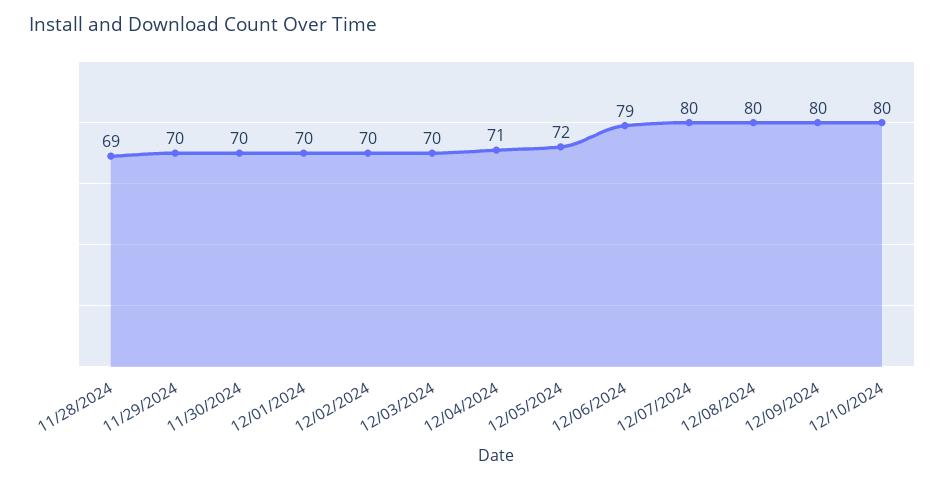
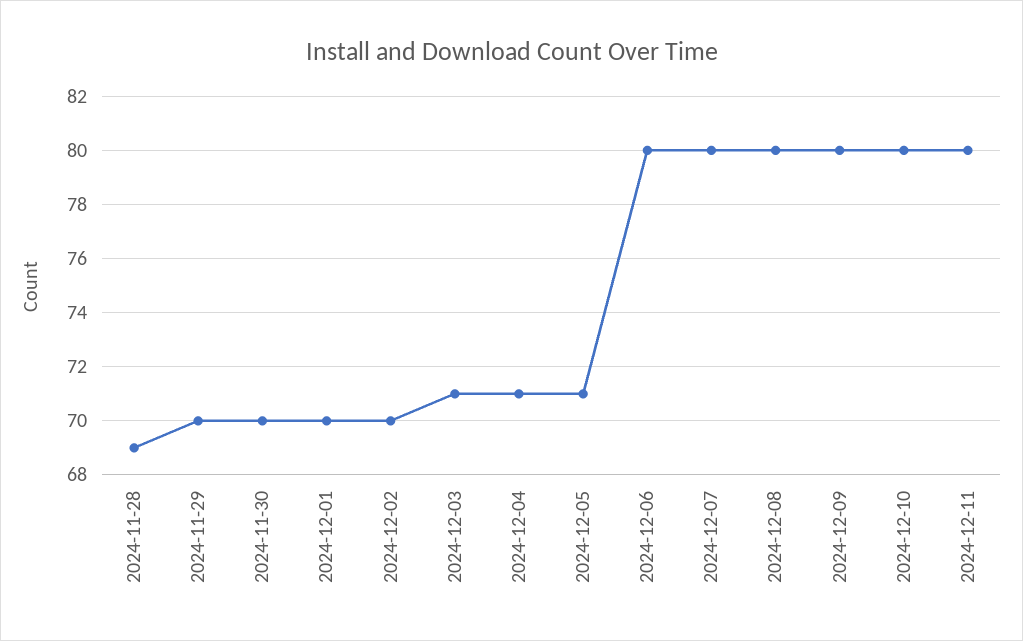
12/03/2024: 70 -> 71
12/05/2024: 72 -> 71
12/06/2024: 79 -> 80
2024-12-11: none -> 80

